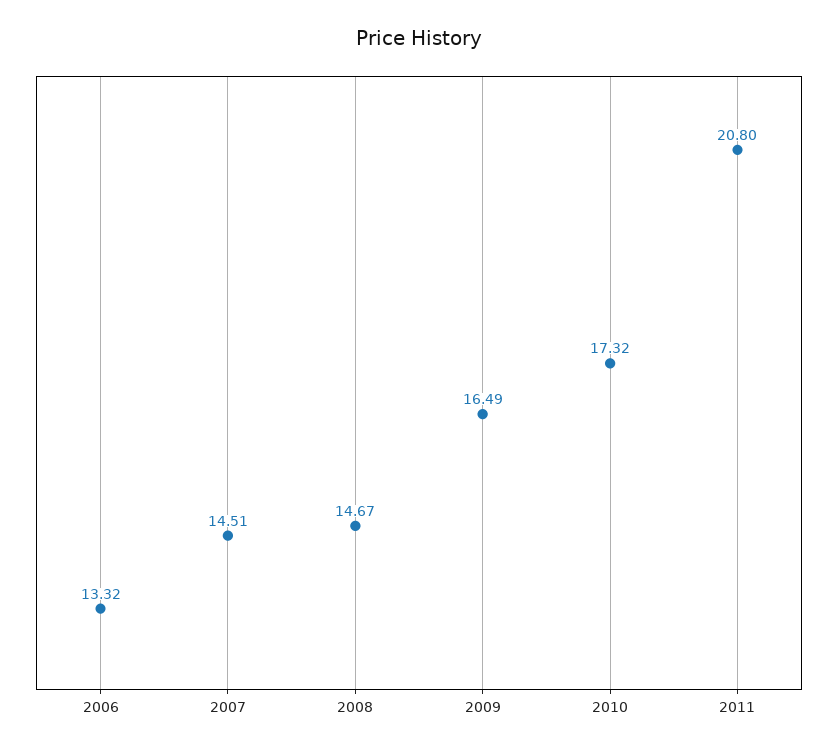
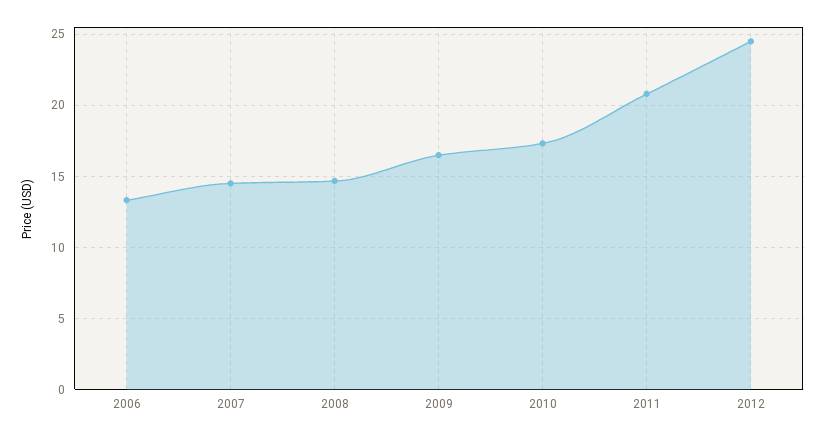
2012: none -> 24.5

